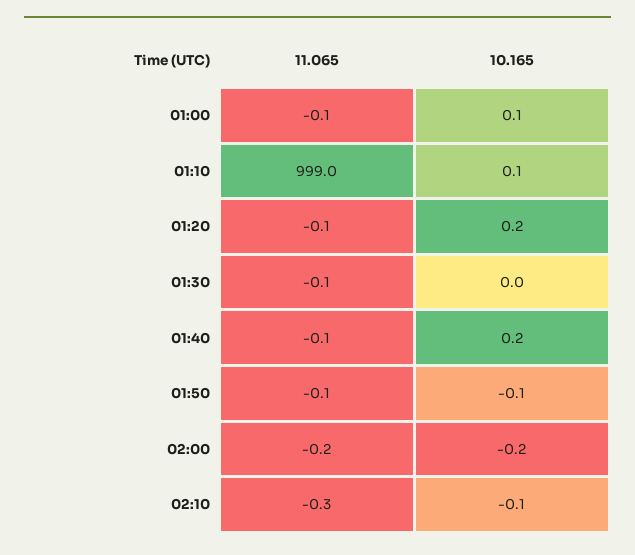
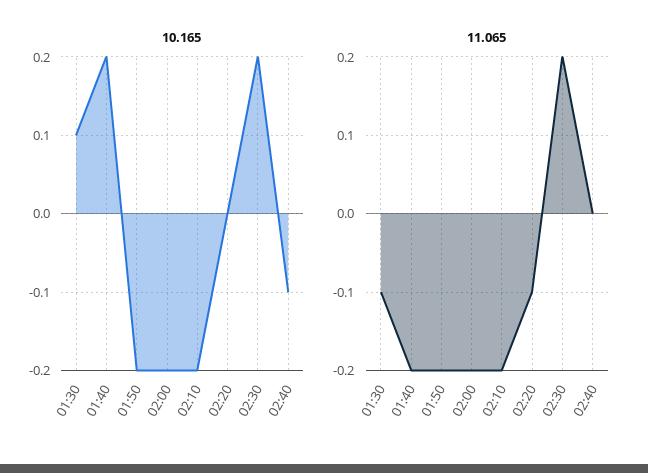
11.065, 01:00: -0.1 -> none
10.165, 01:00: 0.1 -> none
11.065, 01:10: 999 -> none
10.165, 01:10: 0.1 -> none
11.065, 01:20: -0.1 -> none
10.165, 01:20: 0.2 -> none
10.165, 01:30: 0 -> 0.1
11.065, 01:40: -0.1 -> -0.2
11.065, 01:50: -0.1 -> -0.2
10.165, 01:50: -0.1 -> -0.2
11.065, 02:10: -0.3 -> -0.2
10.165, 02:10: -0.1 -> -0.2
10.165, 02:20: none -> 0
10.165, 02:30: none -> 0.2
10.165, 02:40: none -> -0.1
11.065, 02:20: none -> -0.1
11.065, 02:30: none -> 0.2
11.065, 02:40: none -> 0

